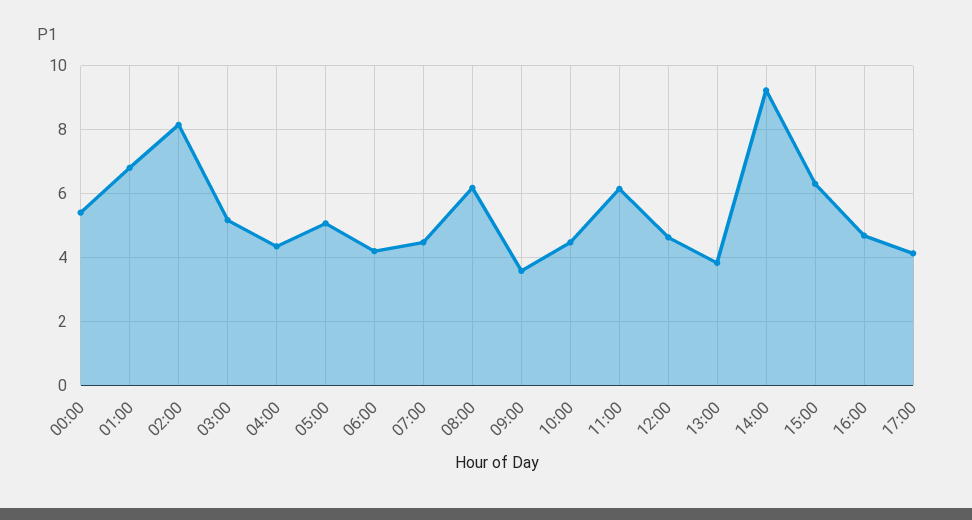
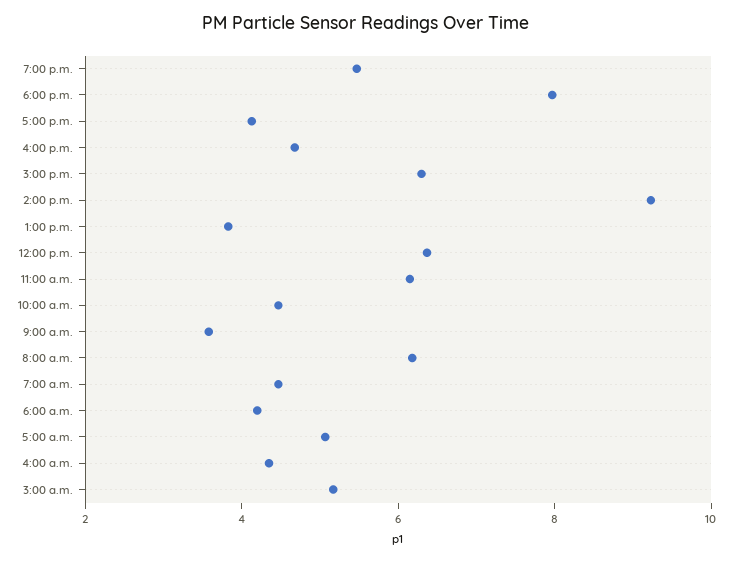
00:00: 5.4 -> none
01:00: 6.8 -> none
02:00: 8.2 -> none
12:00: 4.6 -> 6.5
7:00 p.m.: none -> 5.5
6:00 p.m.: none -> 8

